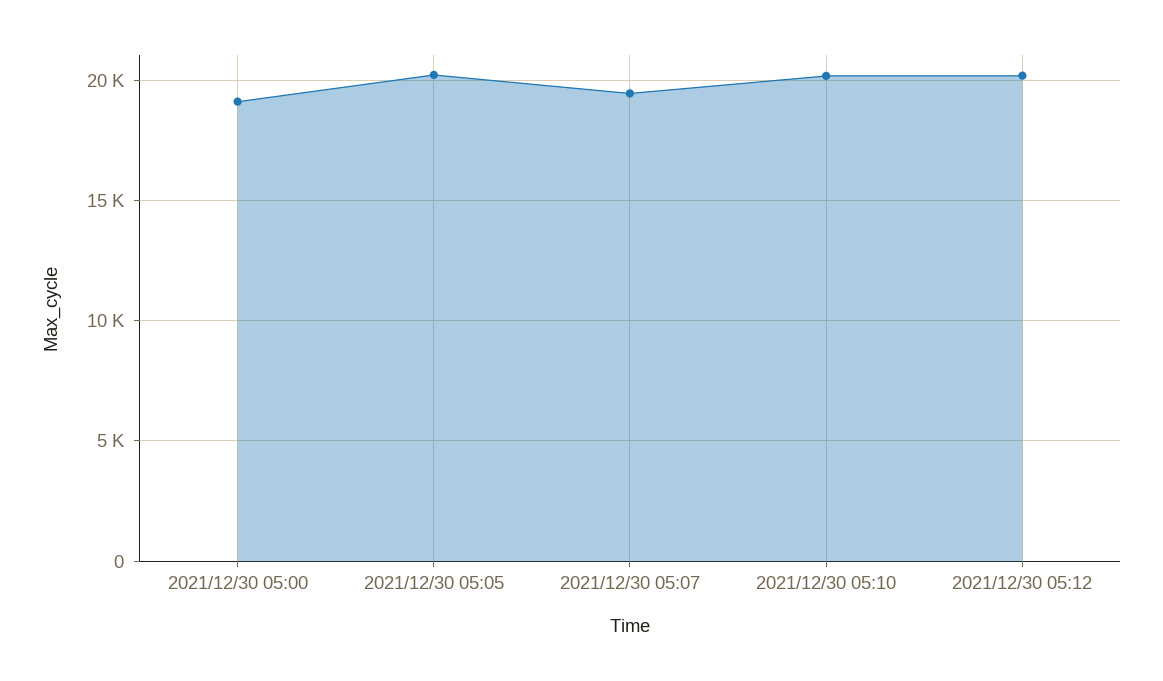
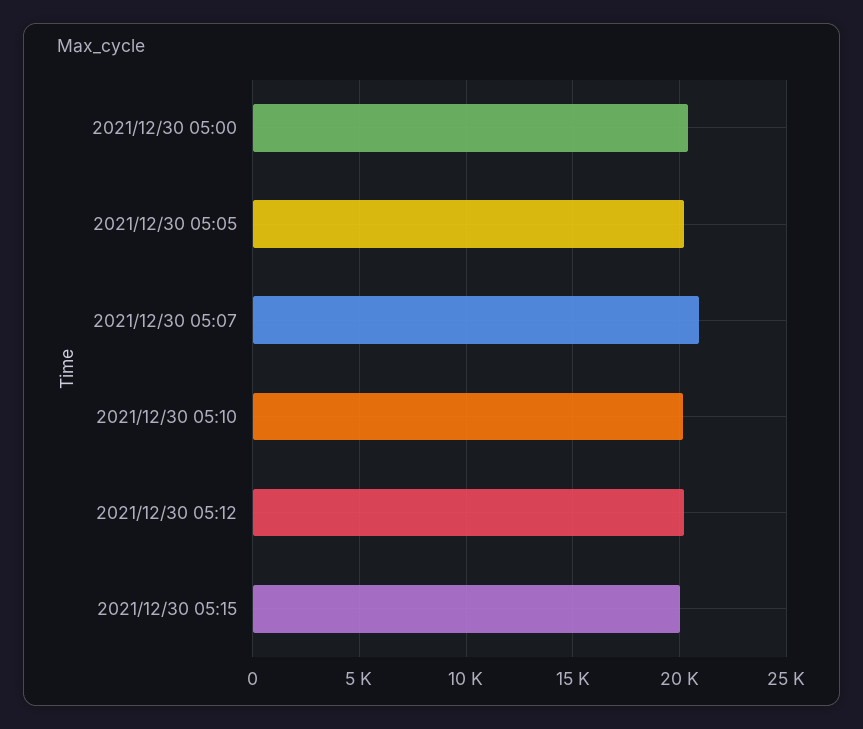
2021/12/30 05:00: 19000 -> 20500
2021/12/30 05:07: 19500 -> 21000
2021/12/30 05:15: none -> 20000

